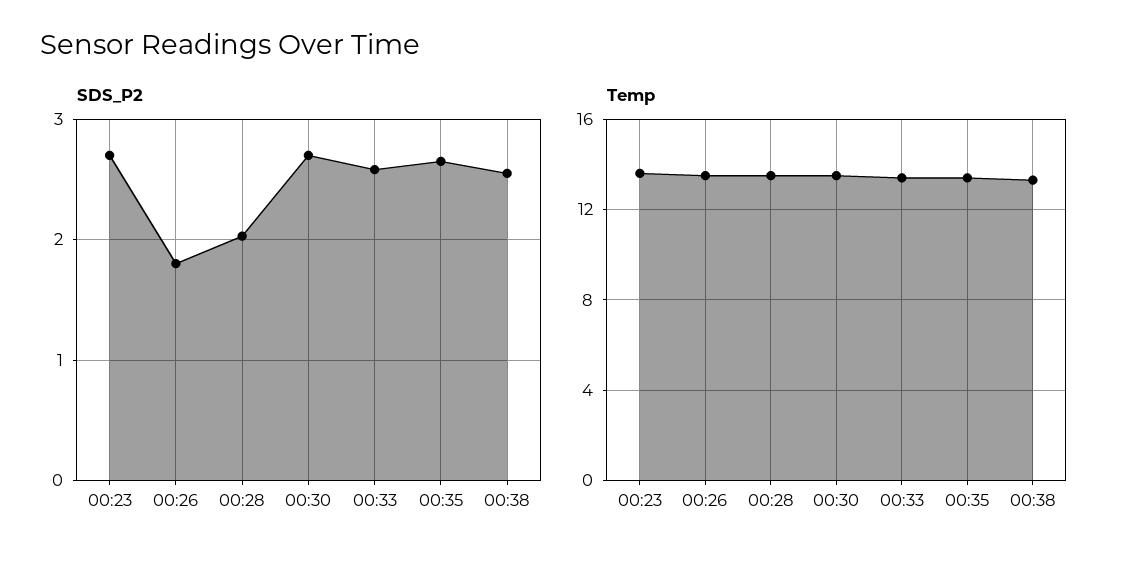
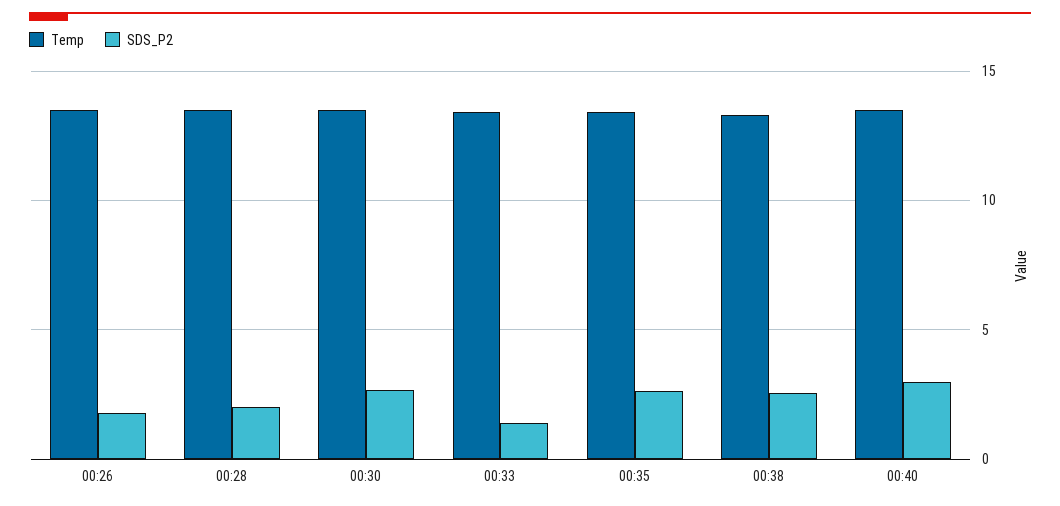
SDS_P2, 00:23: 2.7 -> none
SDS_P2, 00:33: 2.6 -> 1.5
Temp, 00:23: 13.5 -> none
Temp, 00:40: none -> 13.5
SDS_P2, 00:40: none -> 3

